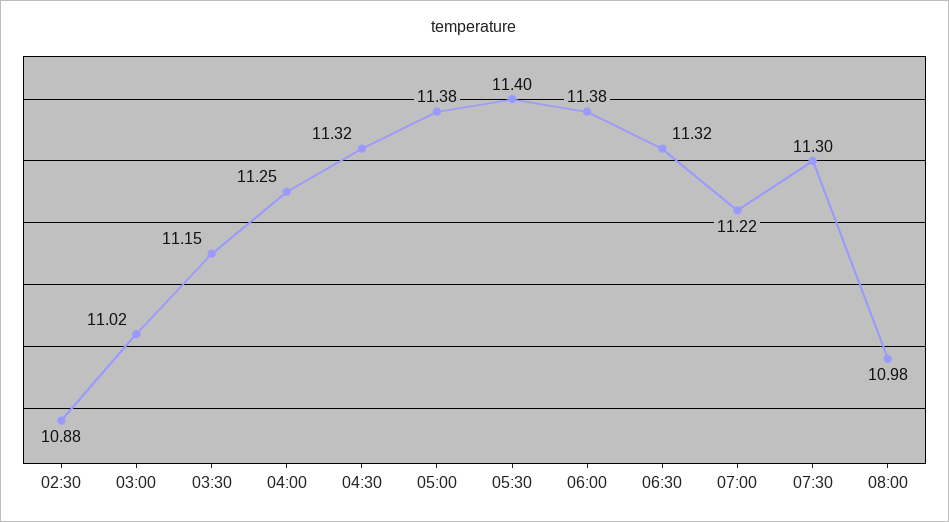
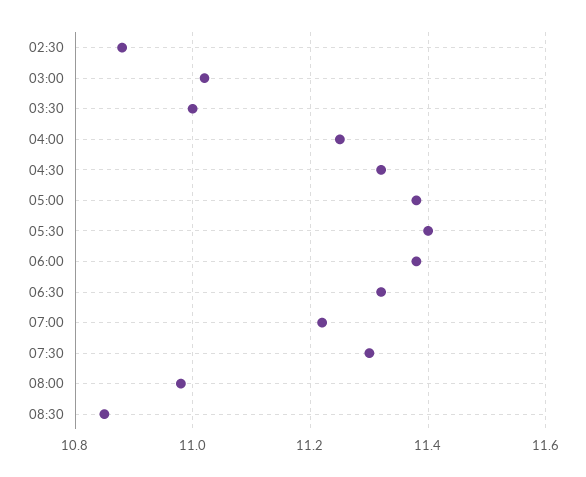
03:30: 11.15 -> 11
08:30: none -> 10.85

